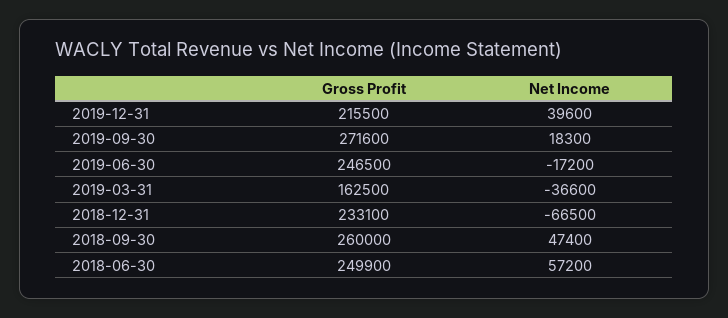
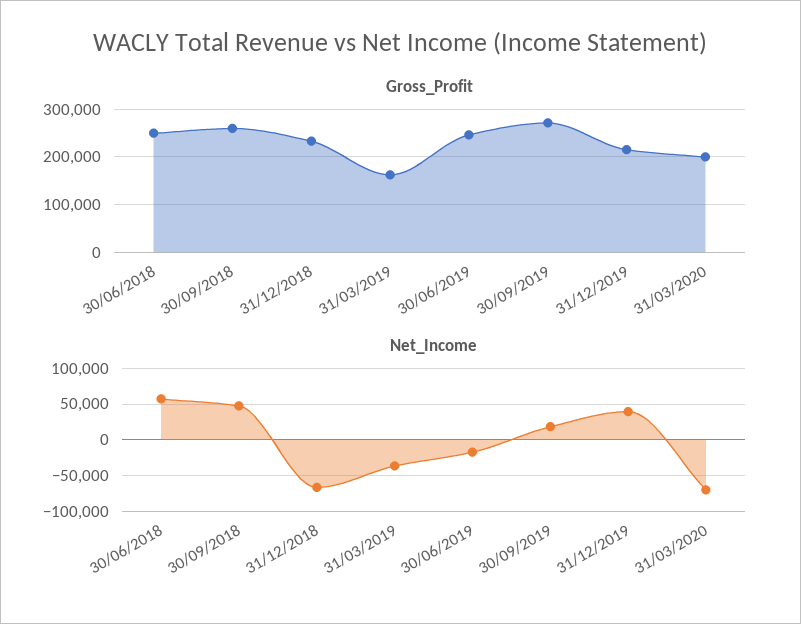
Gross Profit, 31/03/2020: none -> 200000
Net Income, 31/03/2020: none -> -70000

